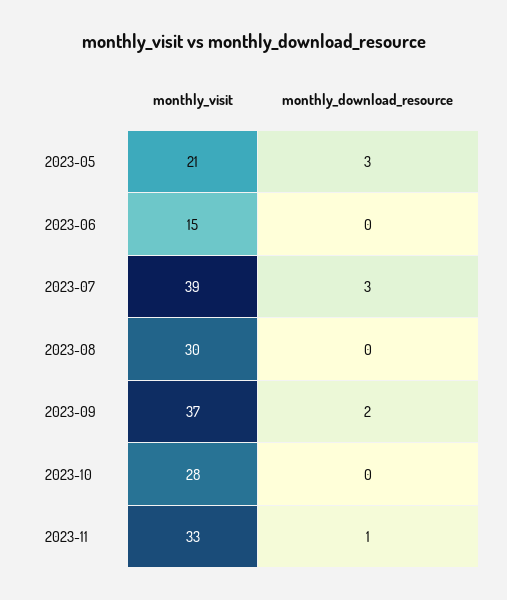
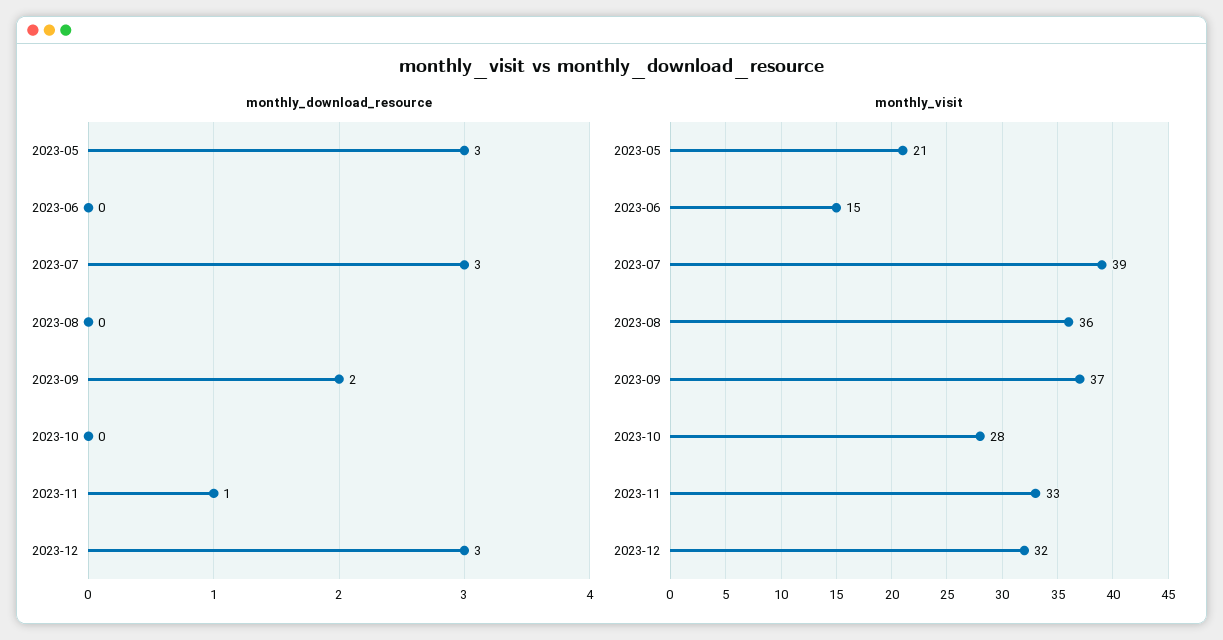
monthly_visit, 2023-08: 30 -> 36
monthly_download_resource, 2023-12: none -> 3
monthly_visit, 2023-12: none -> 32

